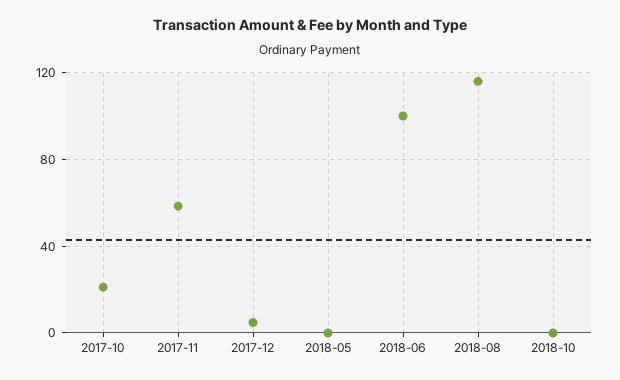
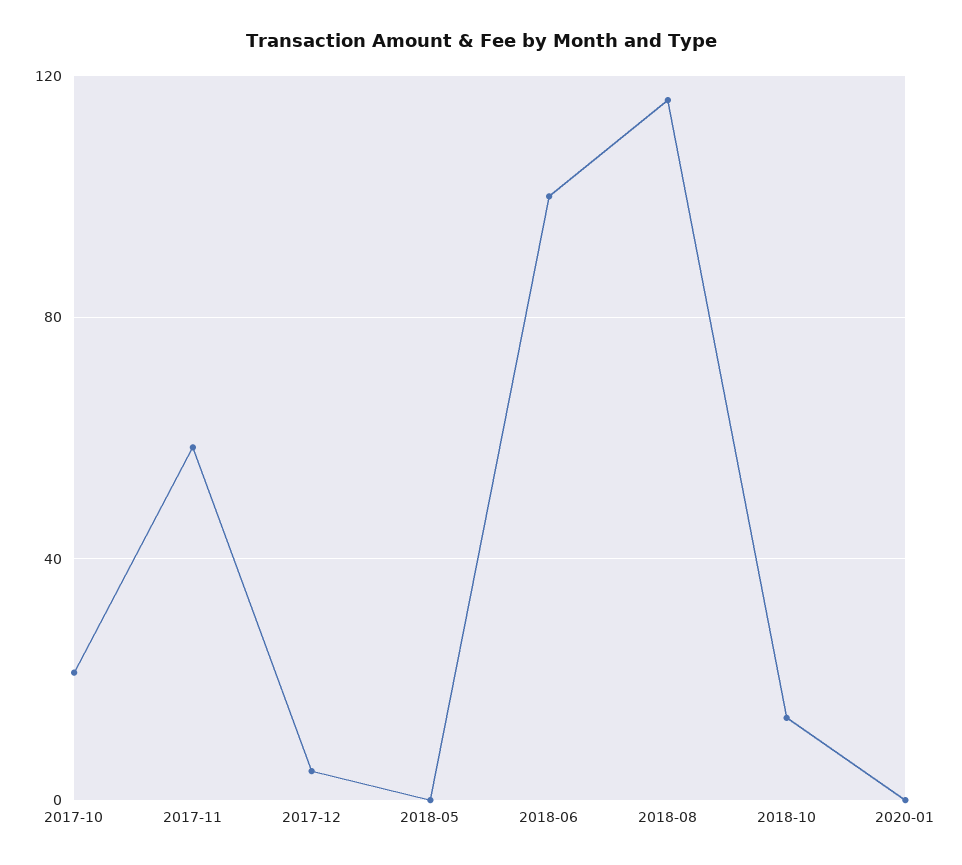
2018-10: 0 -> 15
2020-01: none -> 0

